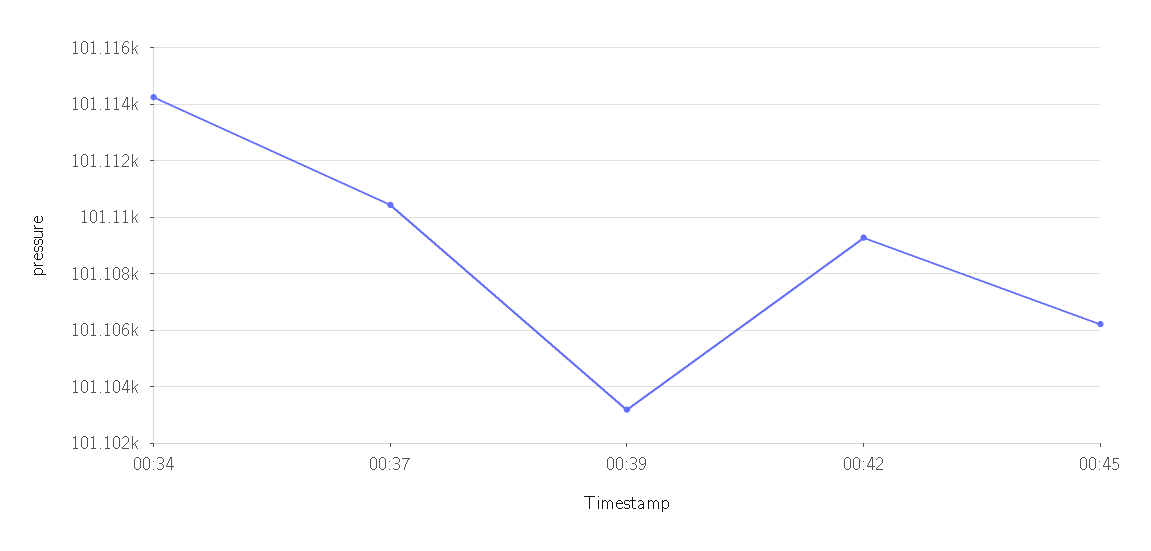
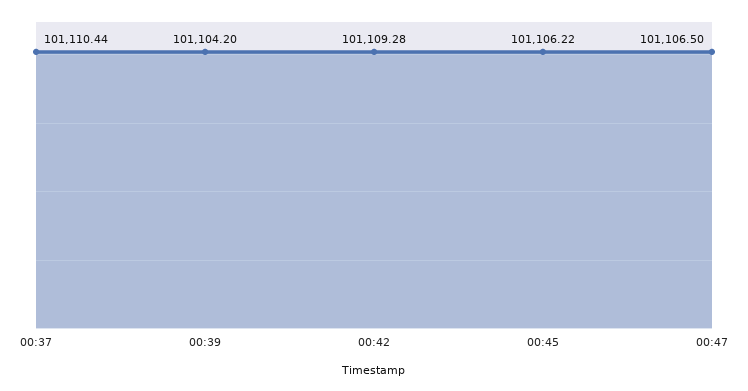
00:34: 101114.25 -> none
00:39: 101103.25 -> 101104.2
00:47: none -> 101106.5

